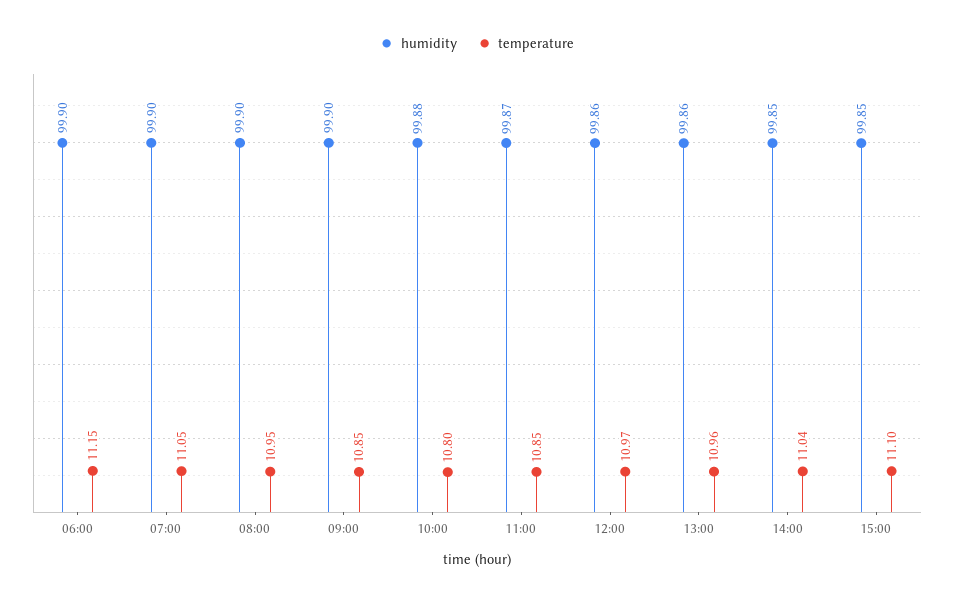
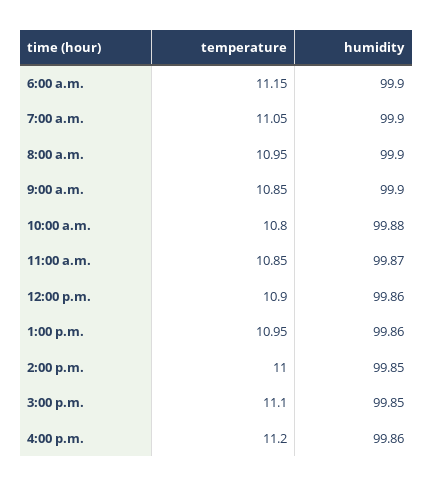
temperature, 12:00: 10.97 -> 10.9
temperature, 13:00: 10.96 -> 10.95
temperature, 14:00: 11.04 -> 11
temperature, 4:00 p.m.: none -> 11.2
humidity, 4:00 p.m.: none -> 99.86

